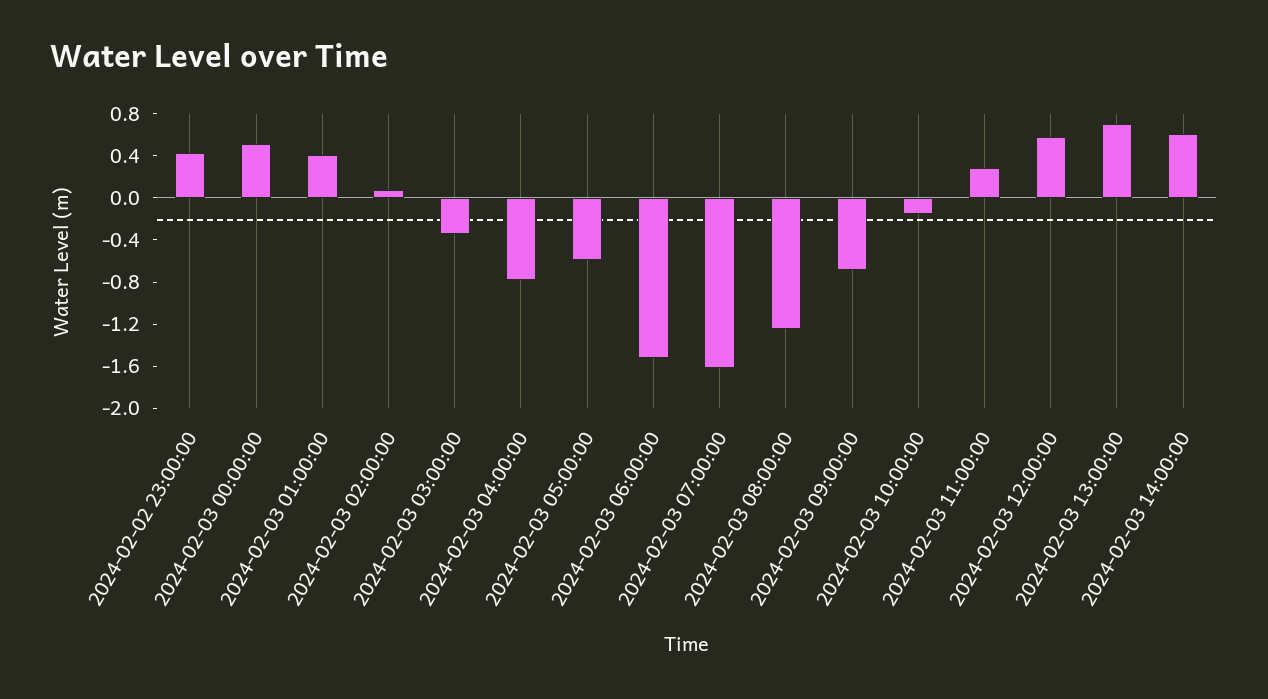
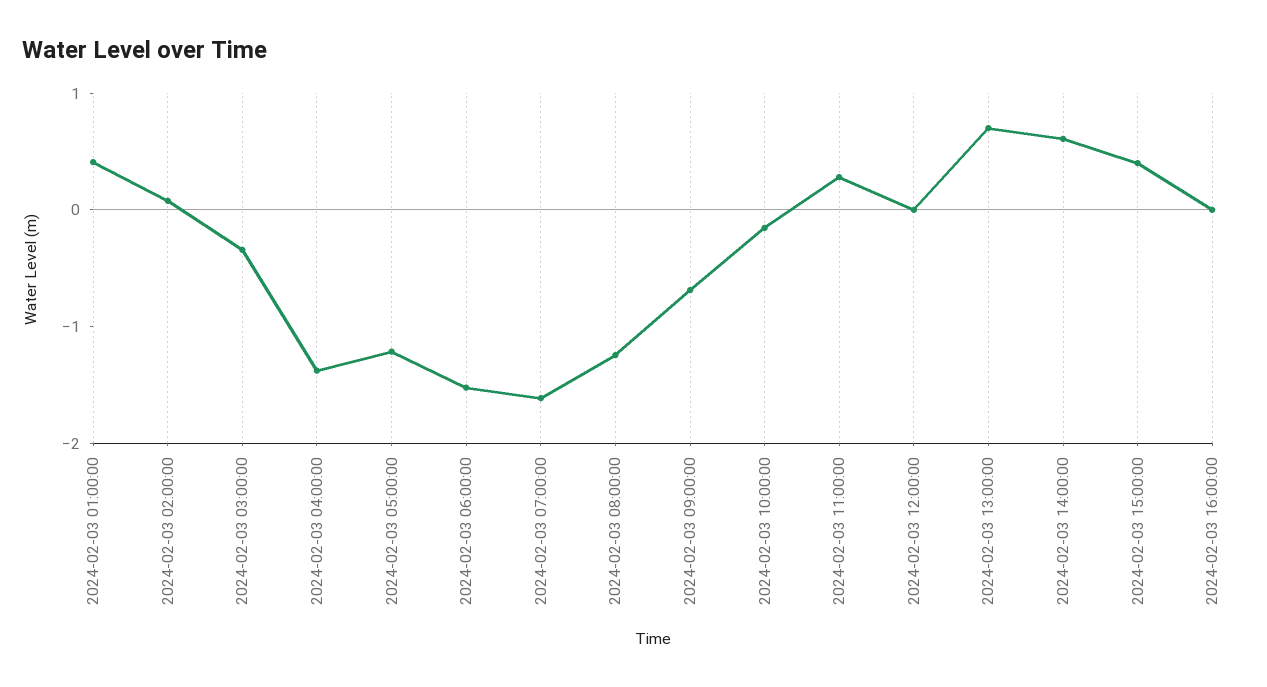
2024-02-02 23:00:00: 0.4 -> none
2024-02-03 00:00:00: 0.5 -> none
2024-02-03 04:00:00: -0.8 -> -1.4
2024-02-03 05:00:00: -0.6 -> -1.2
2024-02-03 12:00:00: 0.6 -> 0
2024-02-03 15:00:00: none -> 0.4
2024-02-03 16:00:00: none -> 0

